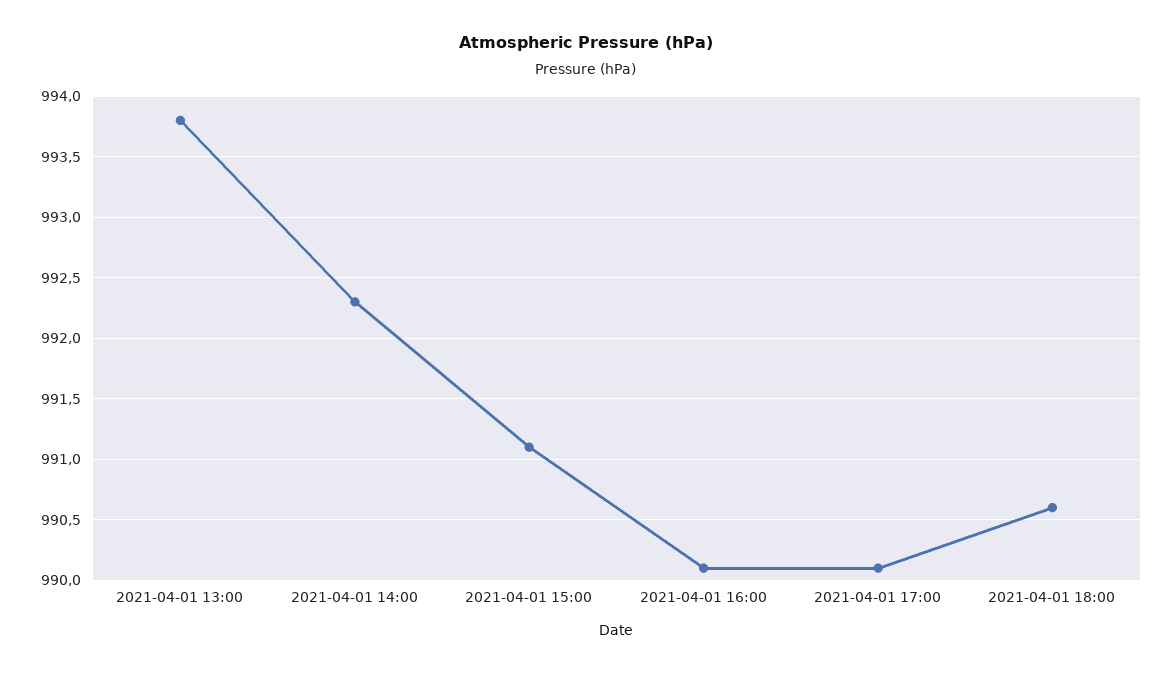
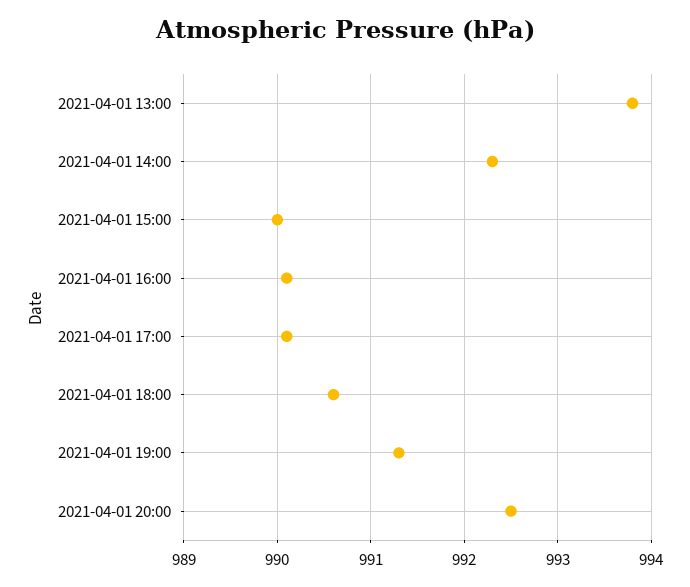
2021-04-01 15:00: 991.1 -> 990
2021-04-01 19:00: none -> 991.3
2021-04-01 20:00: none -> 992.5

